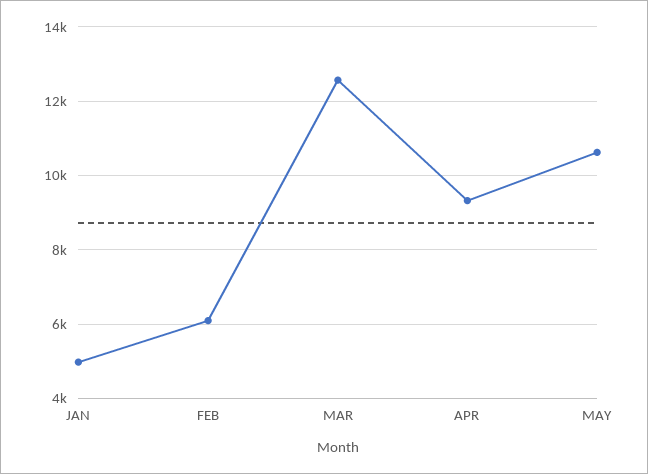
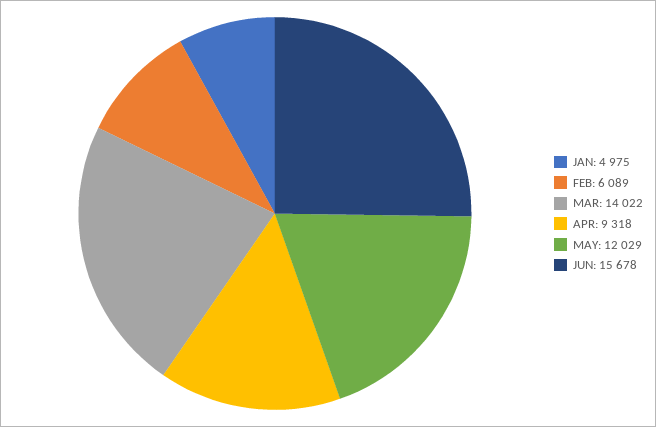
MAR: 12600 -> 14022
MAY: 10600 -> 12029
JUN: none -> 15678

